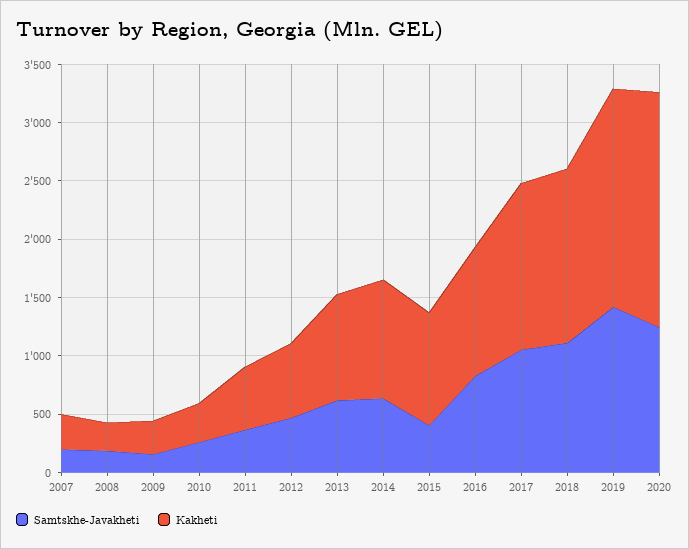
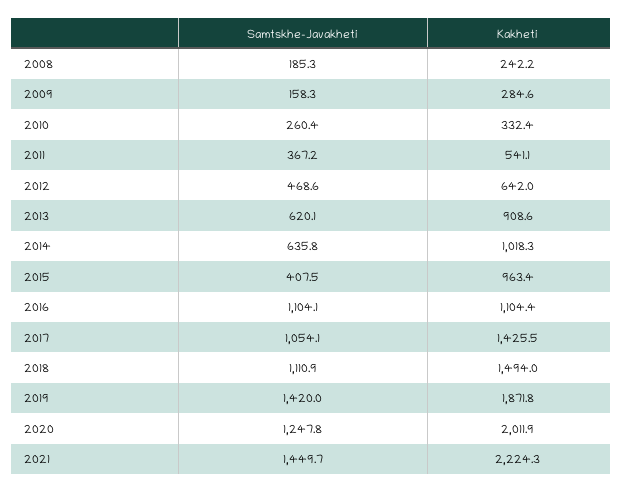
Samtskhe-Javakheti, 2007: 200 -> none
Kakheti, 2007: 300 -> none
Samtskhe-Javakheti, 2016: 800 -> 1104.1
Samtskhe-Javakheti, 2021: none -> 1449.7
Kakheti, 2021: none -> 2224.3

